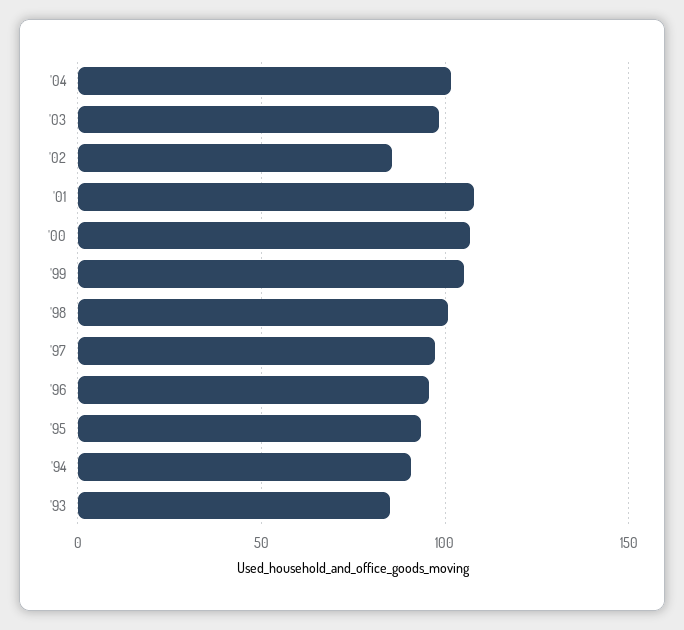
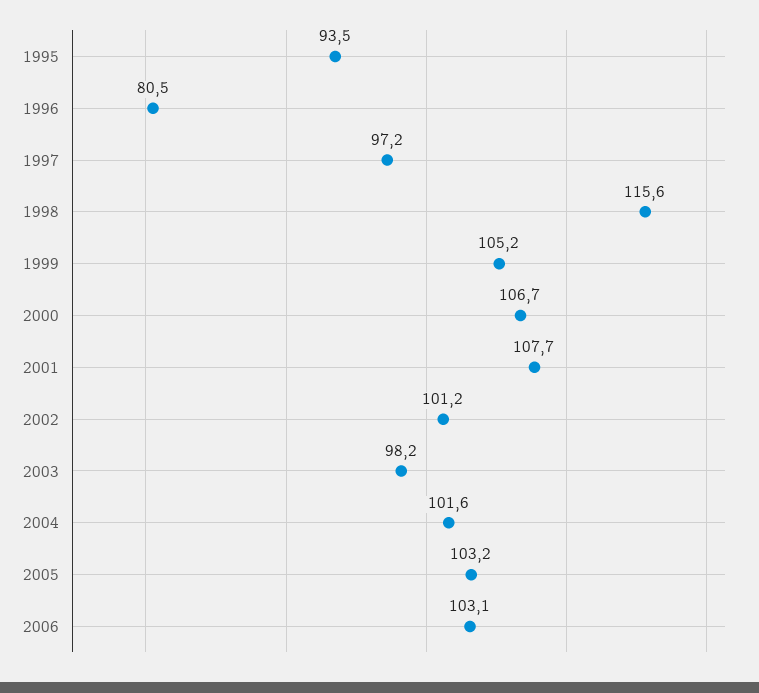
'02: 85 -> 101.2
'98: 100 -> 115.6
'96: 95 -> 80.5
'94: 90 -> none
'93: 85 -> none
2005: none -> 103.2
2006: none -> 103.1

